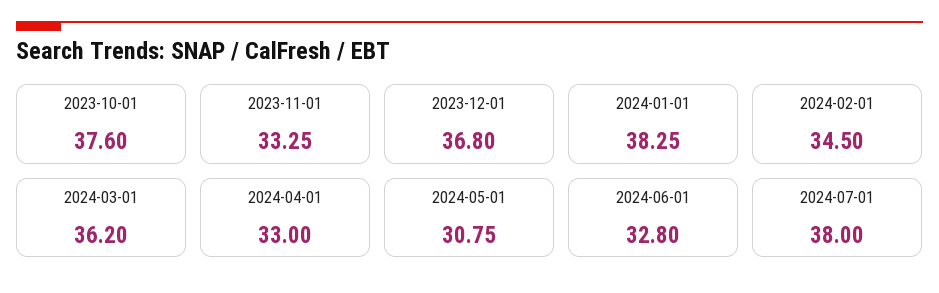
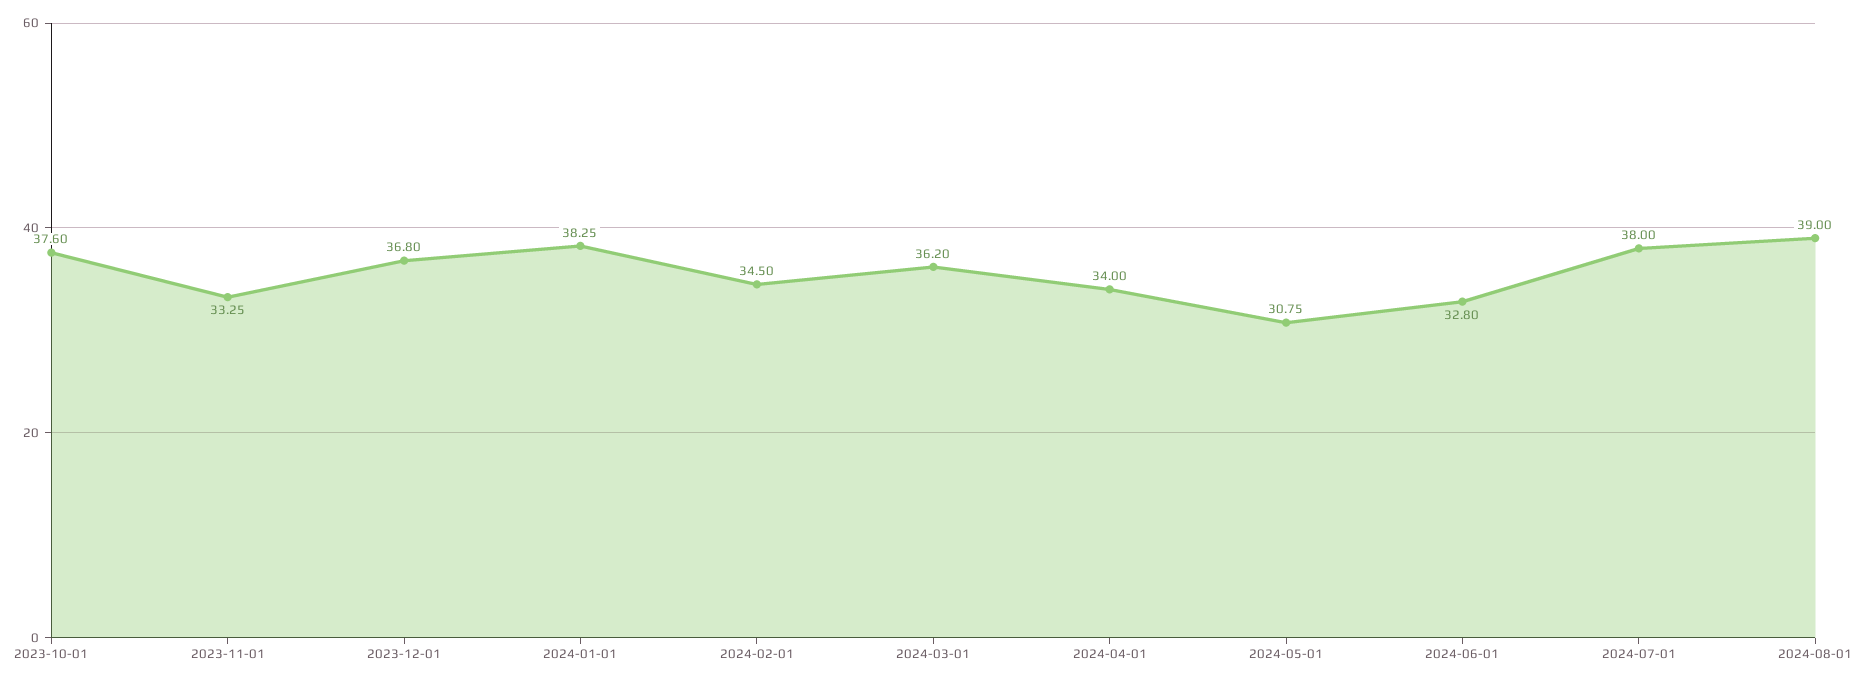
2024-04-01: 33 -> 34
2024-08-01: none -> 39

